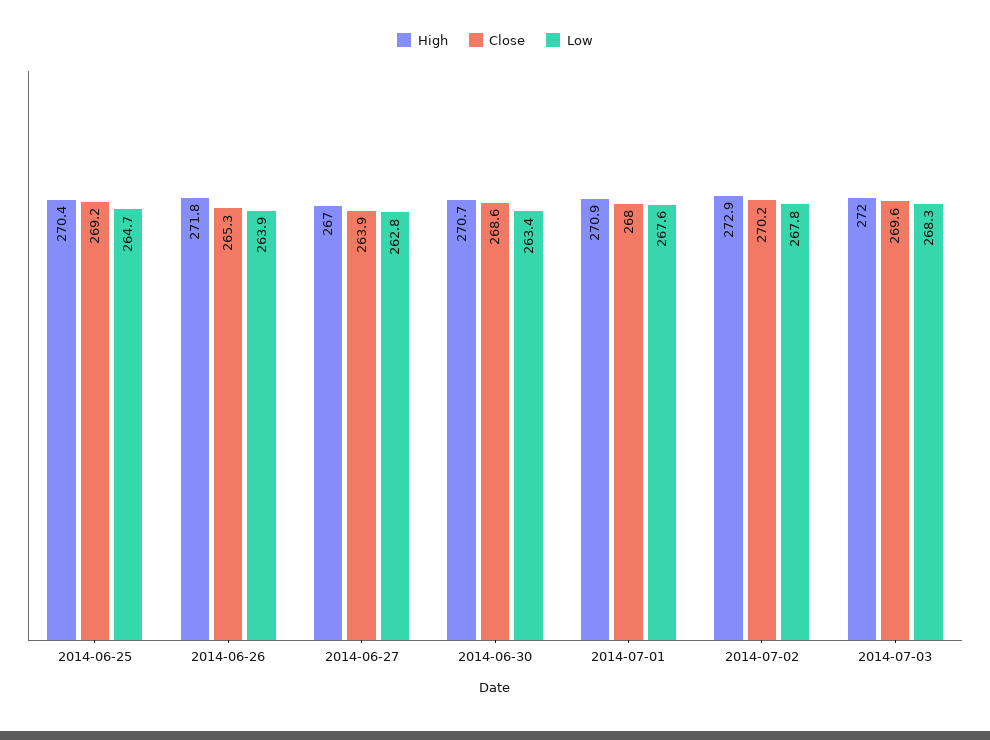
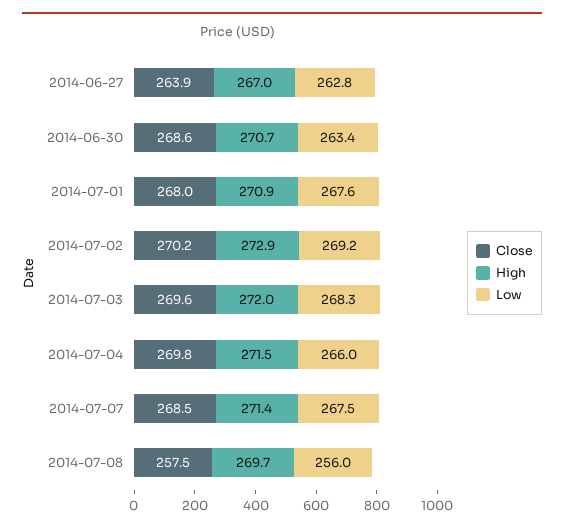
High, 2014-06-25: 270.4 -> none
Close, 2014-06-25: 269.2 -> none
Low, 2014-06-25: 264.7 -> none
High, 2014-06-26: 271.8 -> none
Close, 2014-06-26: 265.3 -> none
Low, 2014-06-26: 263.9 -> none
Low, 2014-07-02: 267.8 -> 269.2
Close, 2014-07-04: none -> 269.8
High, 2014-07-04: none -> 271.5
Low, 2014-07-04: none -> 266
Close, 2014-07-07: none -> 268.5
High, 2014-07-07: none -> 271.4
Low, 2014-07-07: none -> 267.5
Close, 2014-07-08: none -> 257.5
High, 2014-07-08: none -> 269.7
Low, 2014-07-08: none -> 256

